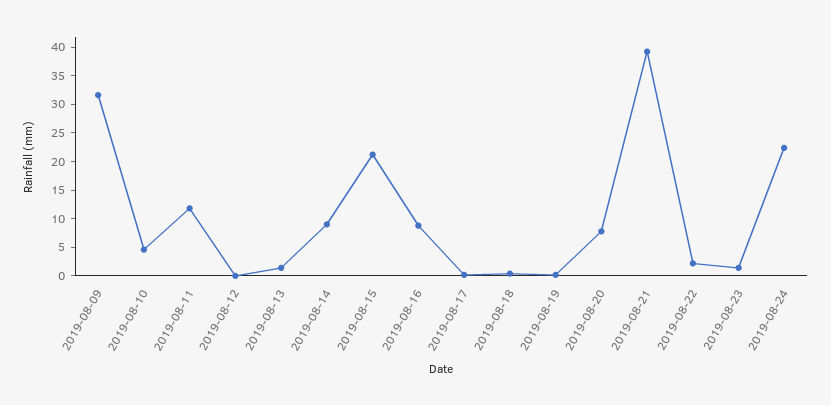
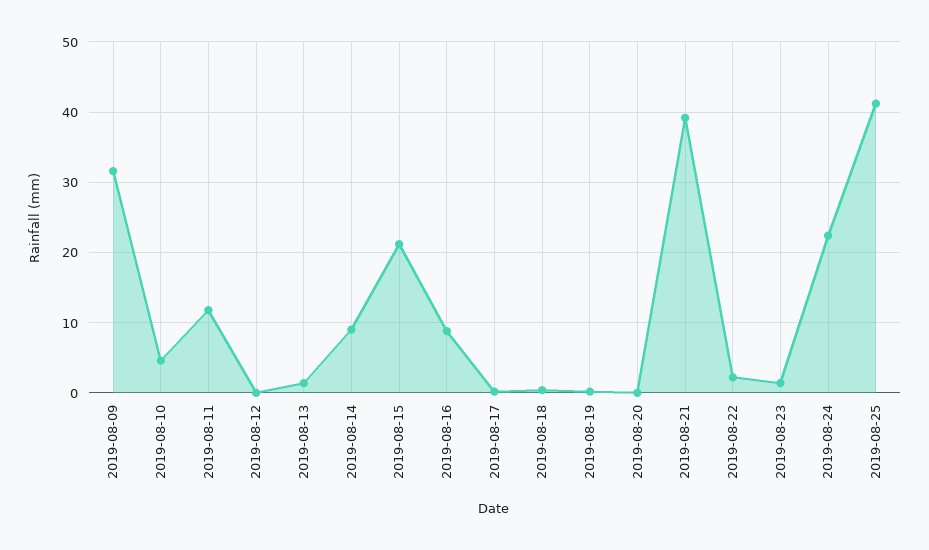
2019-08-20: 7.5 -> 0
2019-08-25: none -> 41

